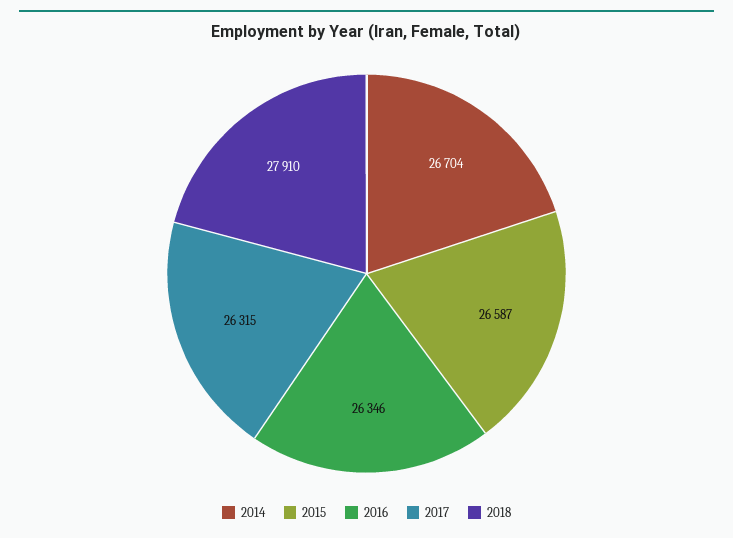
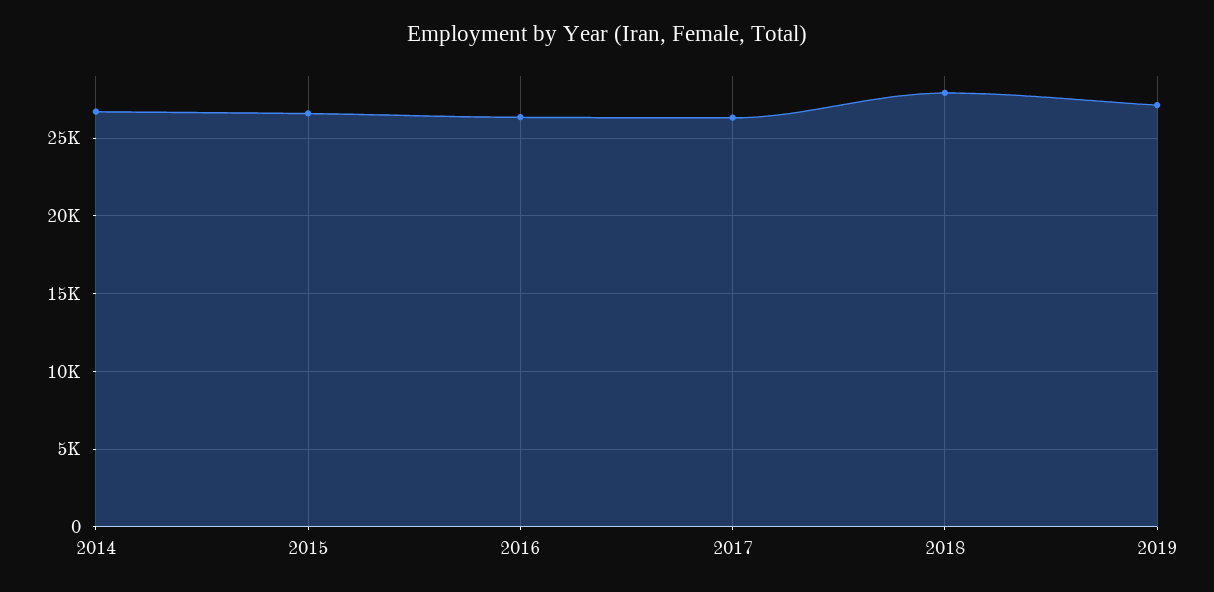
2019: none -> 27000

